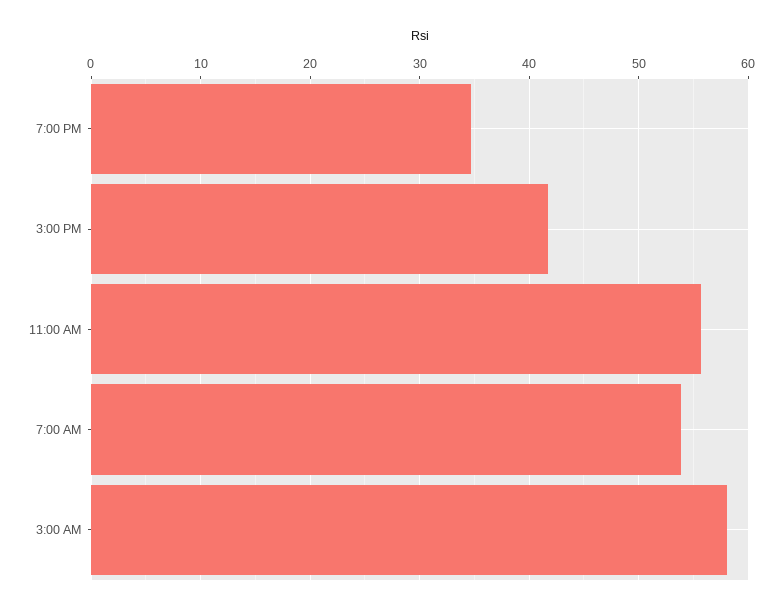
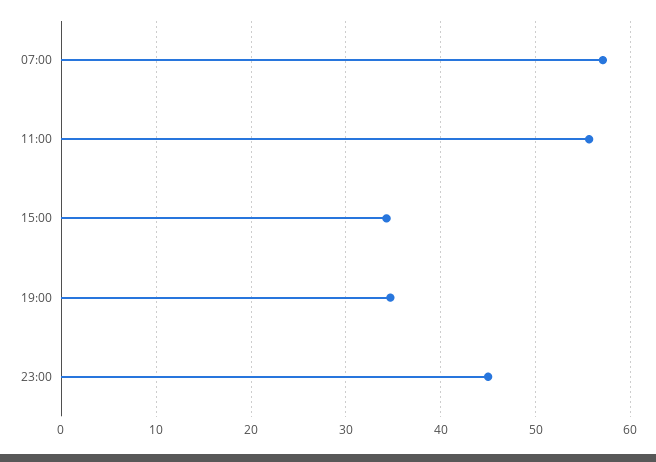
3:00 PM: 42 -> 34
7:00 AM: 54 -> 57
3:00 AM: 58 -> none
23:00: none -> 45

